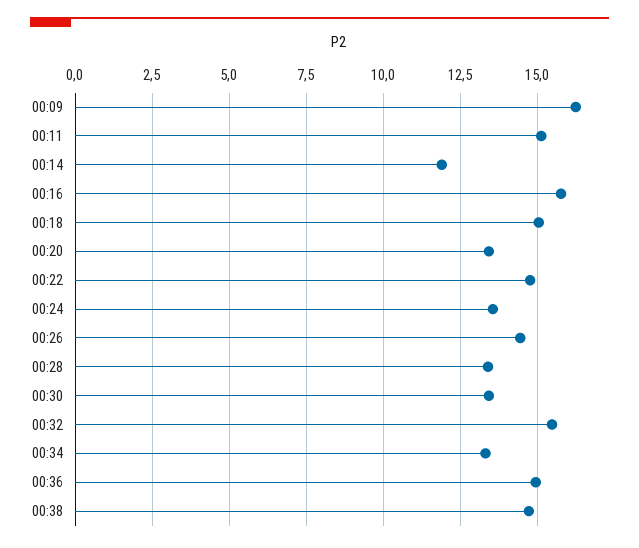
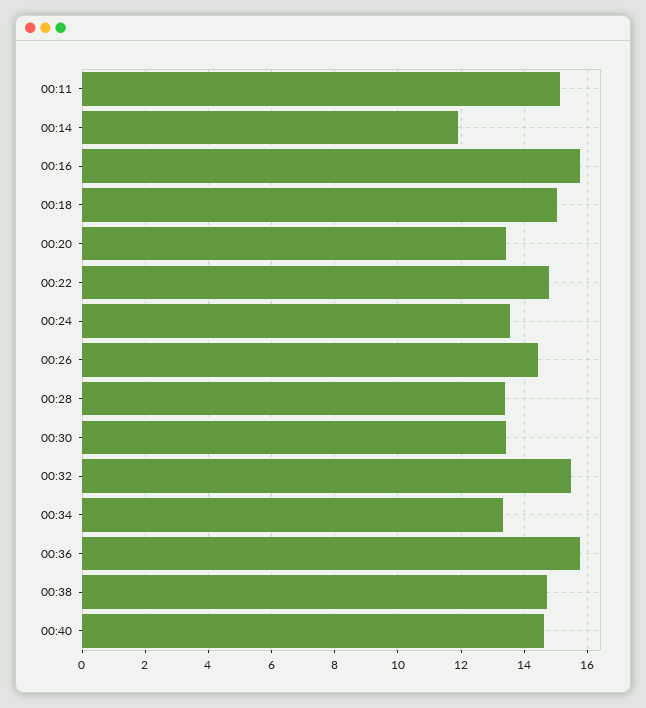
00:09: 16.25 -> none
00:36: 15 -> 15.8
00:40: none -> 14.6

